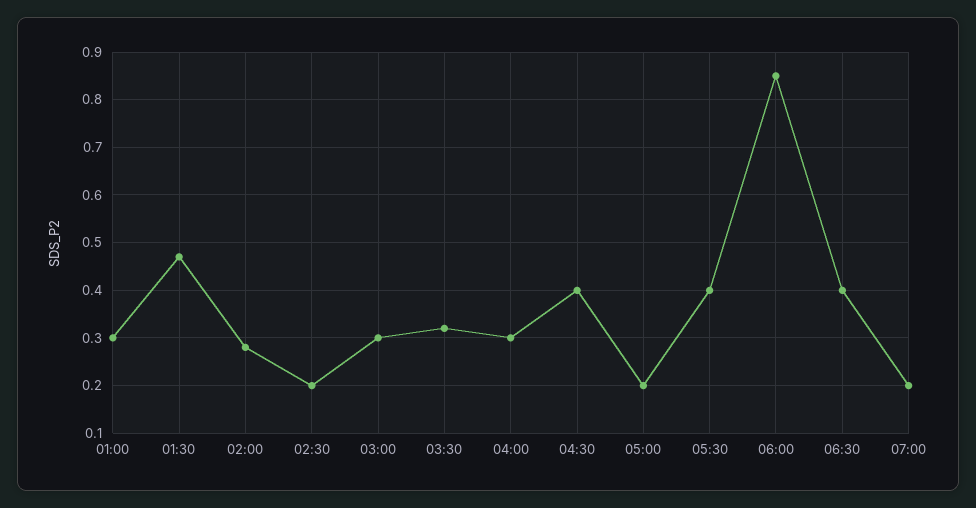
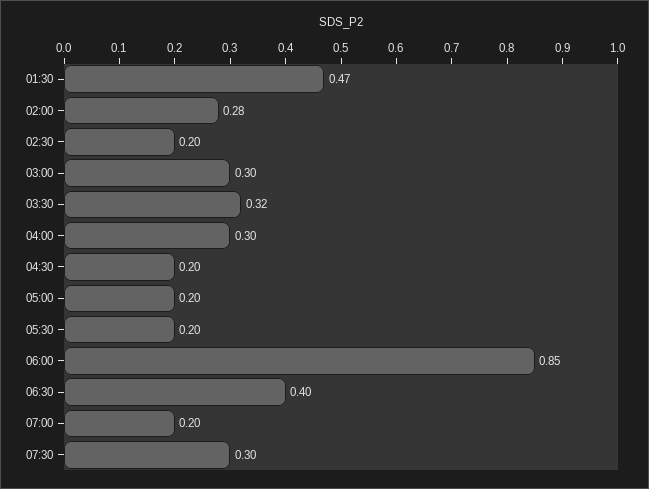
01:00: 0.3 -> none
04:30: 0.4 -> 0.2
05:30: 0.4 -> 0.2
07:30: none -> 0.3

